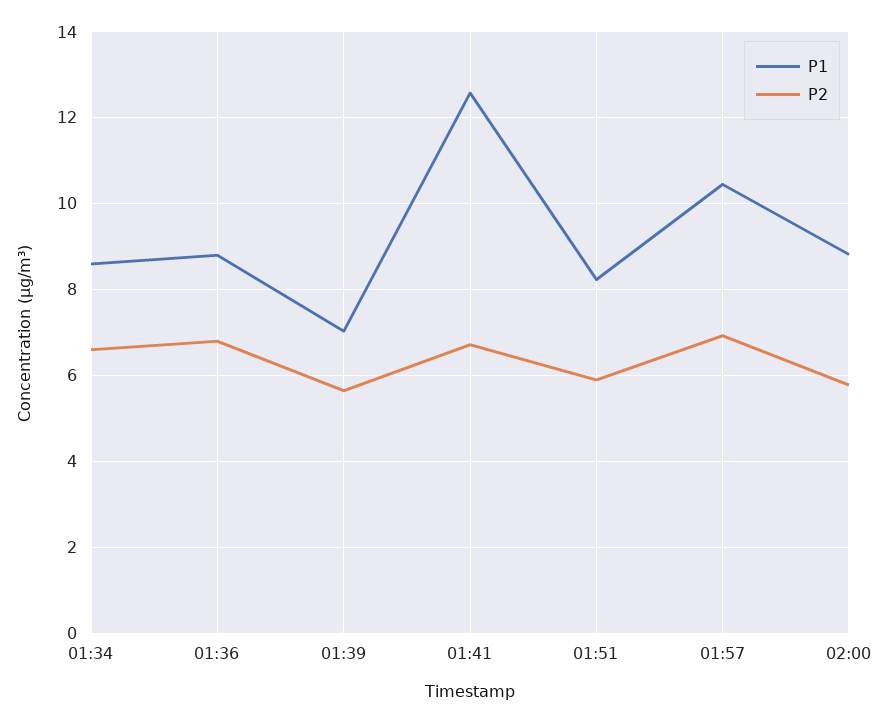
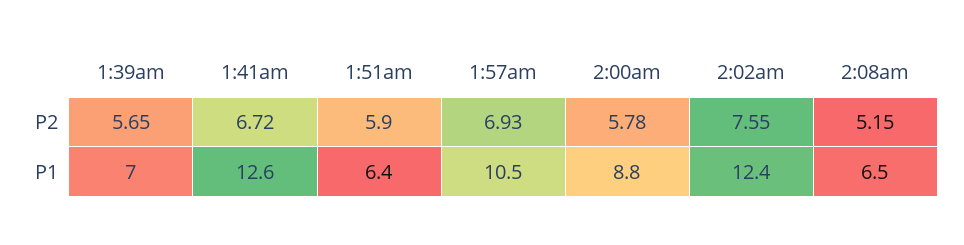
P1, 01:34: 8.6 -> none
P2, 01:34: 6.6 -> none
P1, 01:36: 8.8 -> none
P2, 01:36: 6.8 -> none
P1, 01:51: 8.2 -> 6.4
P2, 2:02am: none -> 7.55
P2, 2:08am: none -> 5.15
P1, 2:02am: none -> 12.4
P1, 2:08am: none -> 6.5

